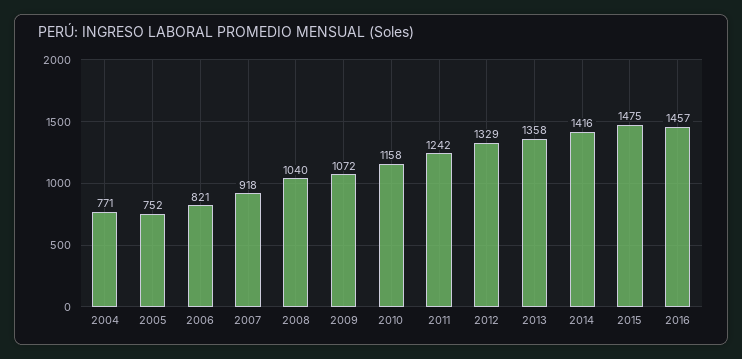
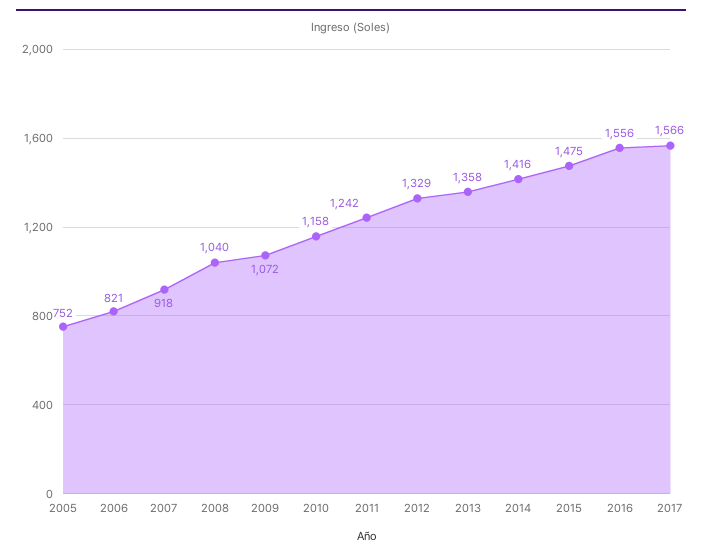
2004: 771 -> none
2016: 1457 -> 1556
2017: none -> 1566

